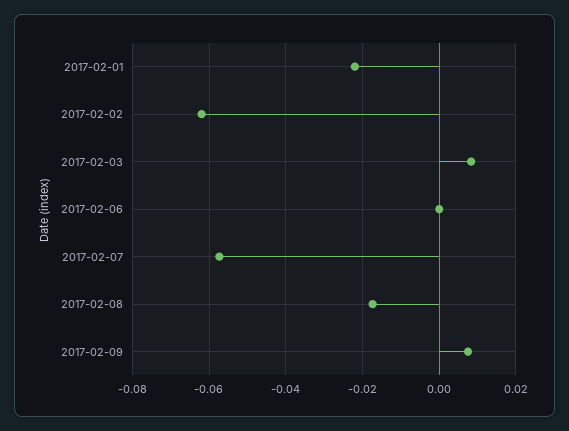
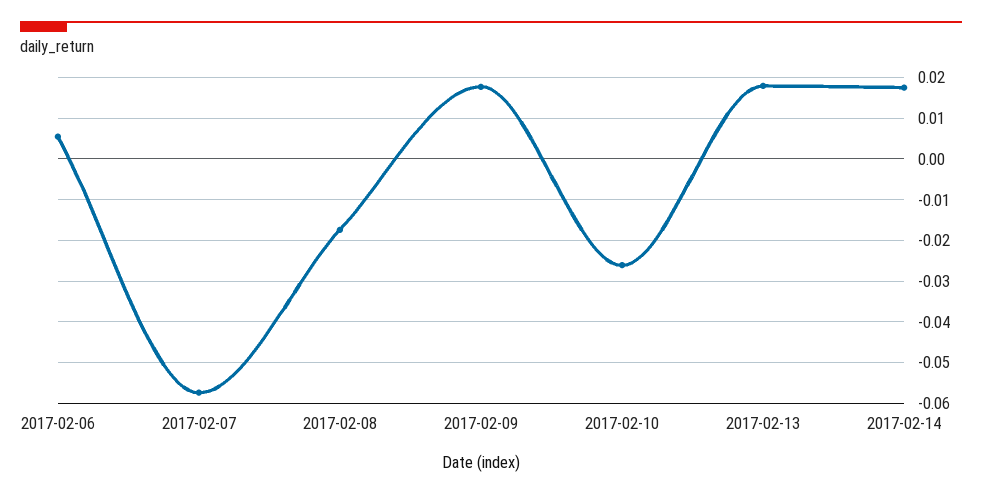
2017-02-01: -0.022 -> none
2017-02-02: -0.062 -> none
2017-02-03: 0.008 -> none
2017-02-06: 0 -> 0.006
2017-02-09: 0.008 -> 0.018
2017-02-10: none -> -0.026
2017-02-13: none -> 0.018
2017-02-14: none -> 0.018

